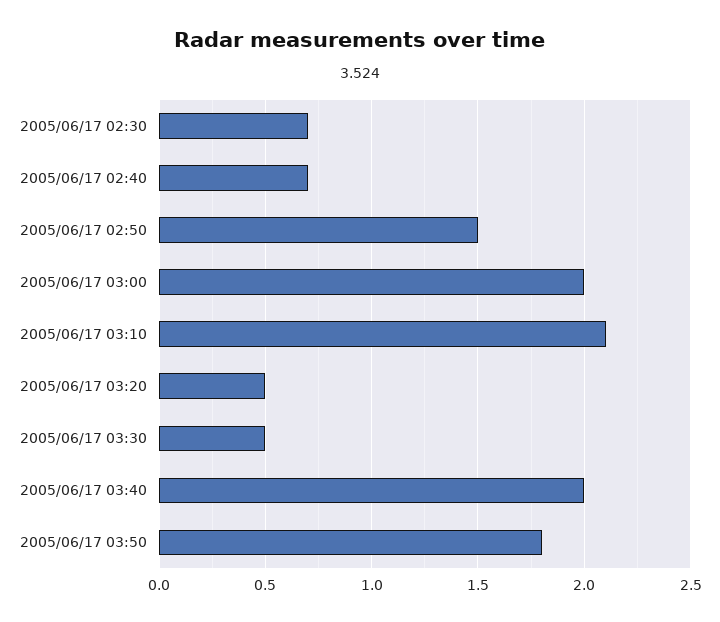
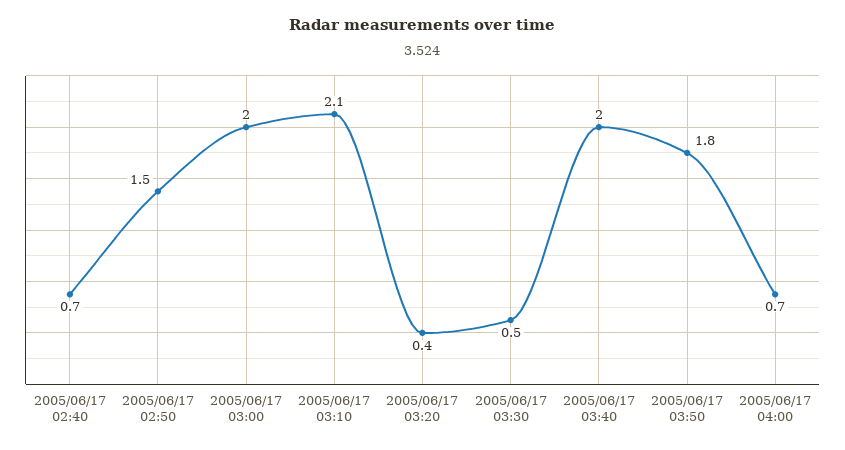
2005/06/17 02:30: 0.7 -> none
2005/06/17 03:20: 0.5 -> 0.4
2005/06/17 04:00: none -> 0.7

